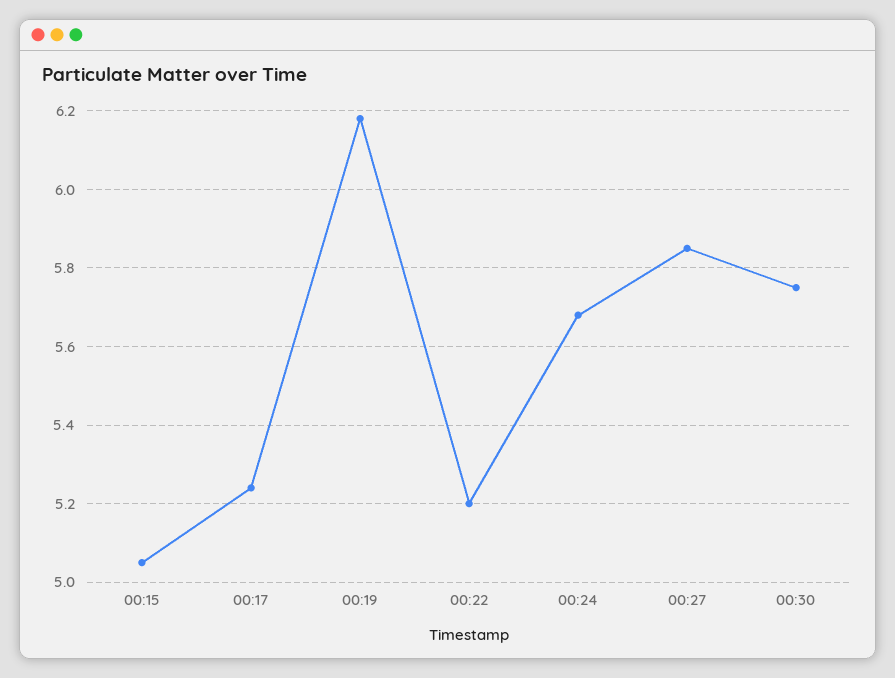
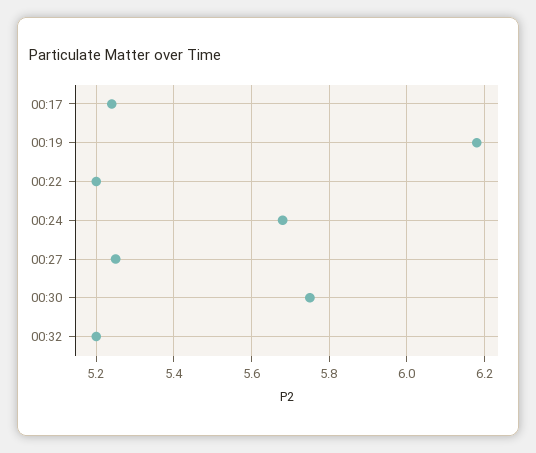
00:15: 5.05 -> none
00:27: 5.85 -> 5.25
00:32: none -> 5.2

